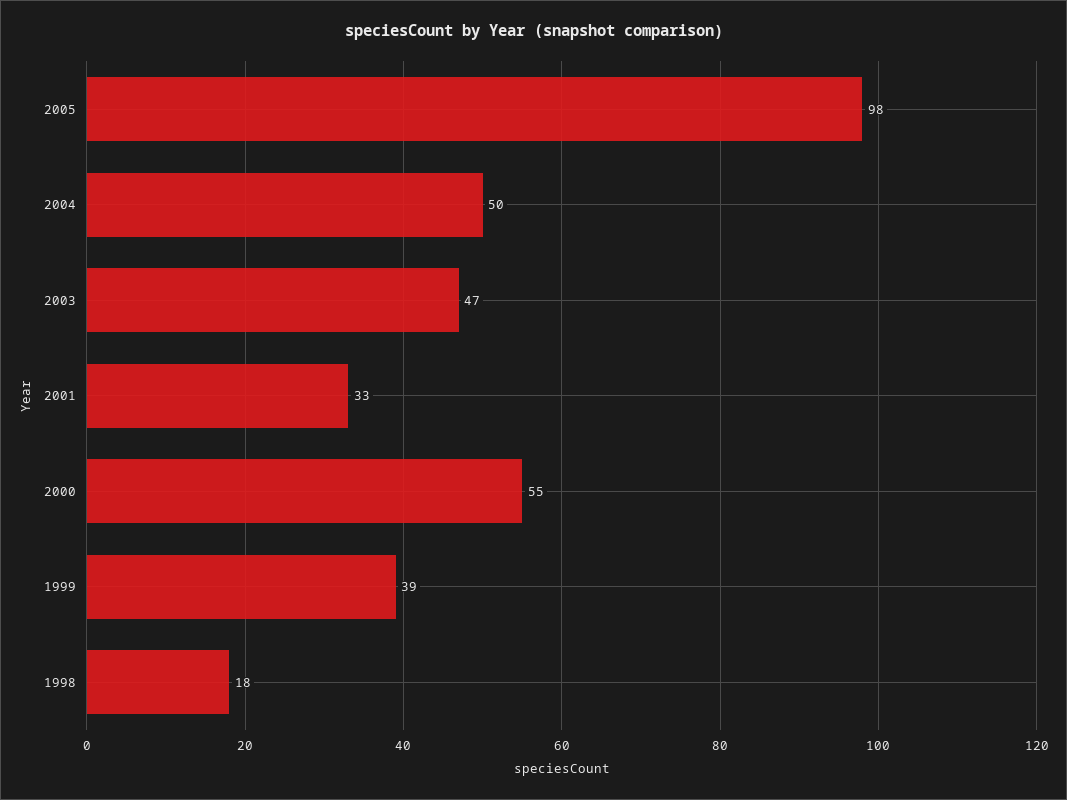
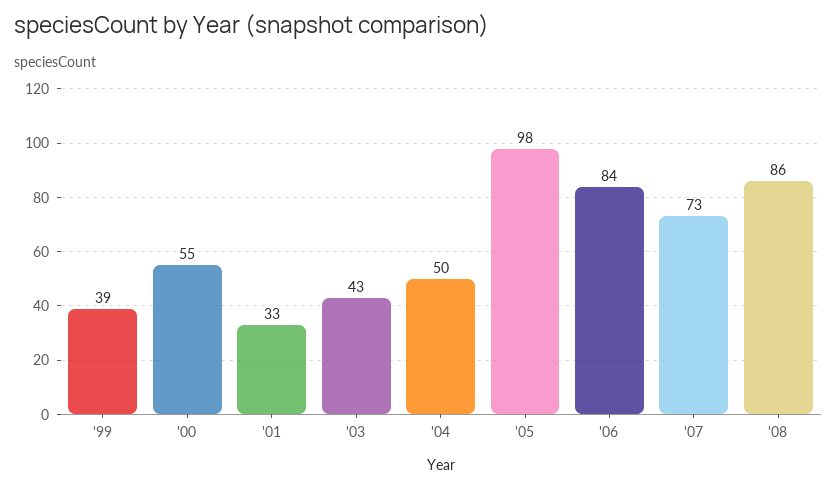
2003: 47 -> 43
1998: 18 -> none
'06: none -> 84
'07: none -> 73
'08: none -> 86

